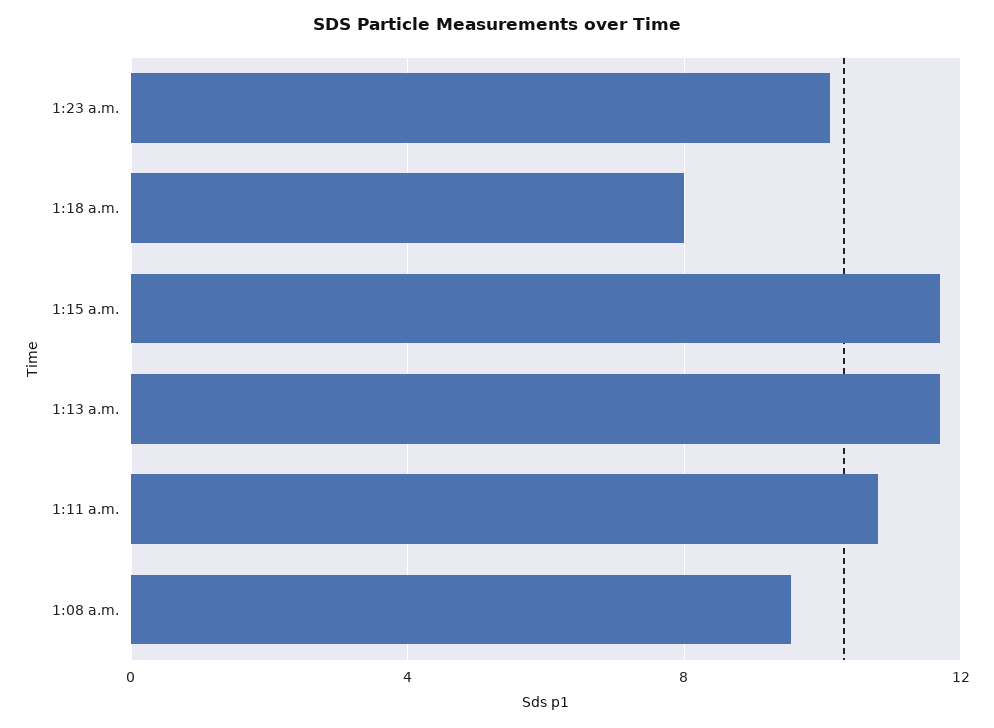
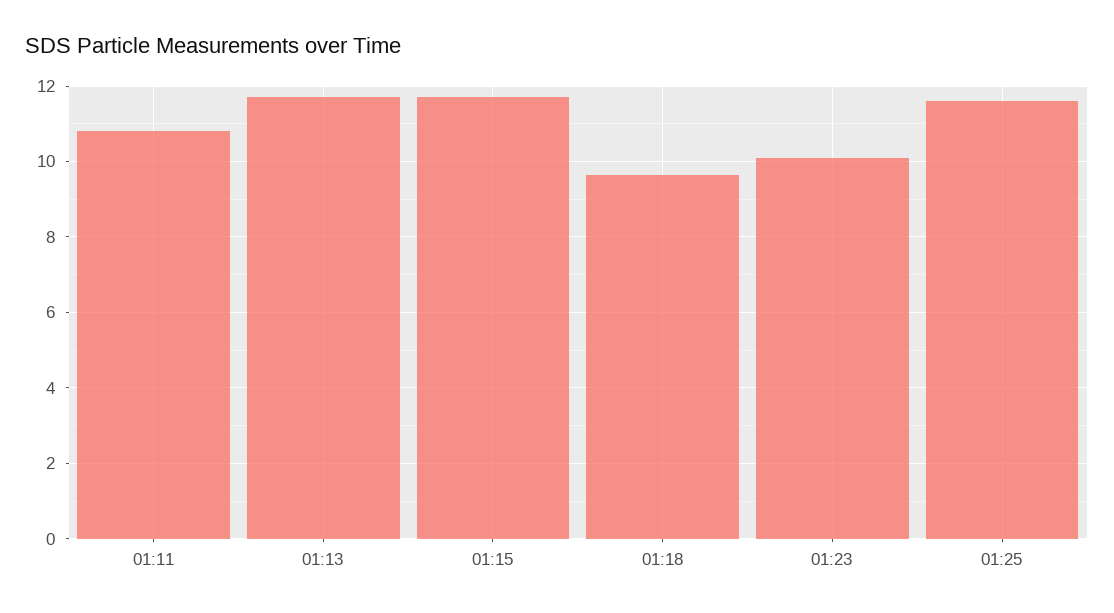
1:18 a.m.: 8 -> 9.6
1:08 a.m.: 9.5 -> none
01:25: none -> 11.6

